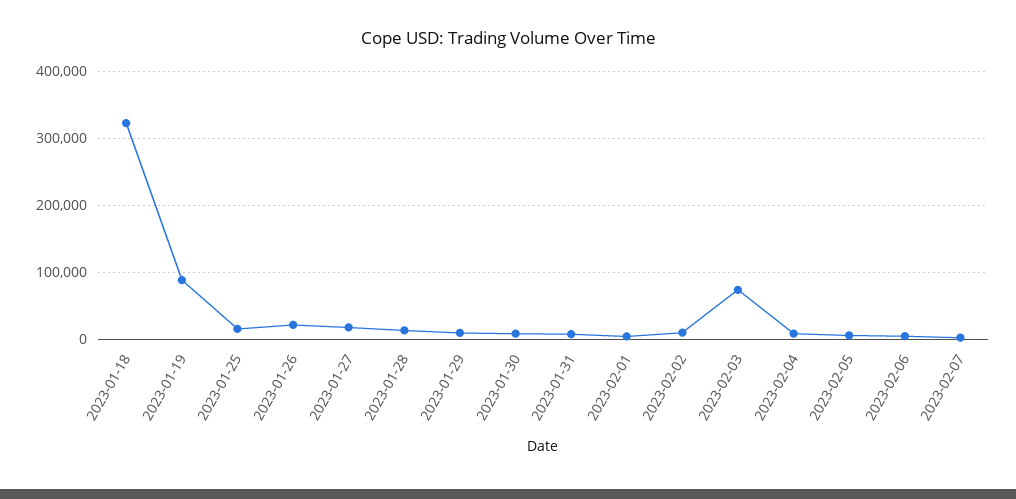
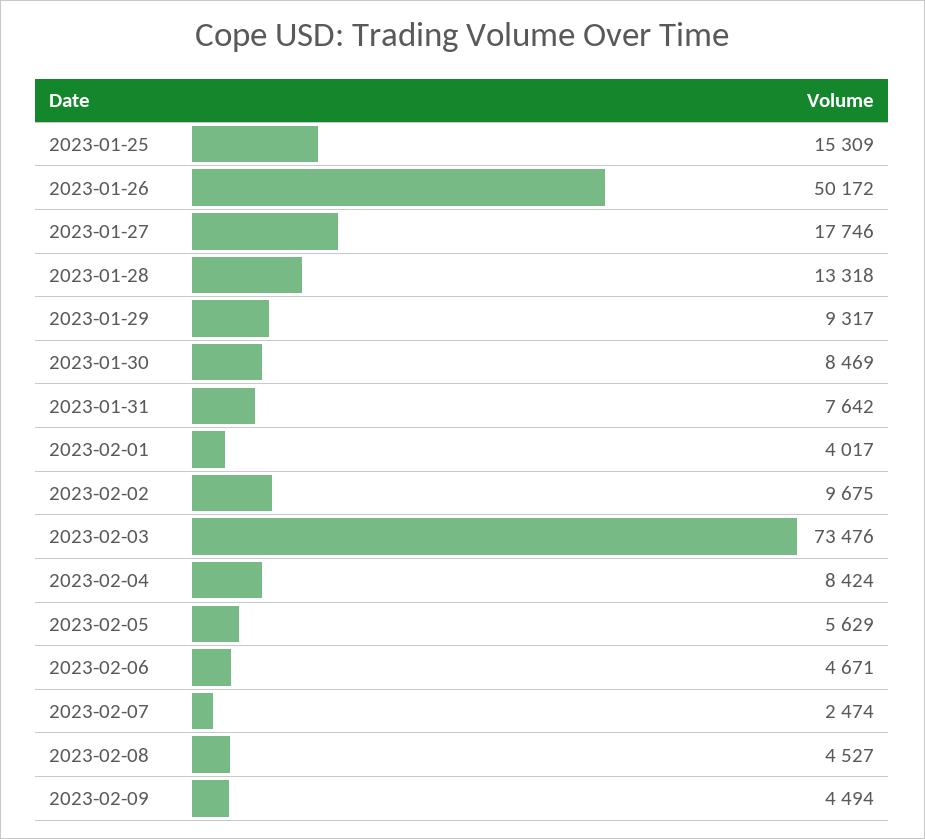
2023-01-18: 320000 -> none
2023-01-19: 90000 -> none
2023-01-26: 20000 -> 50172
2023-02-08: none -> 4527
2023-02-09: none -> 4494

